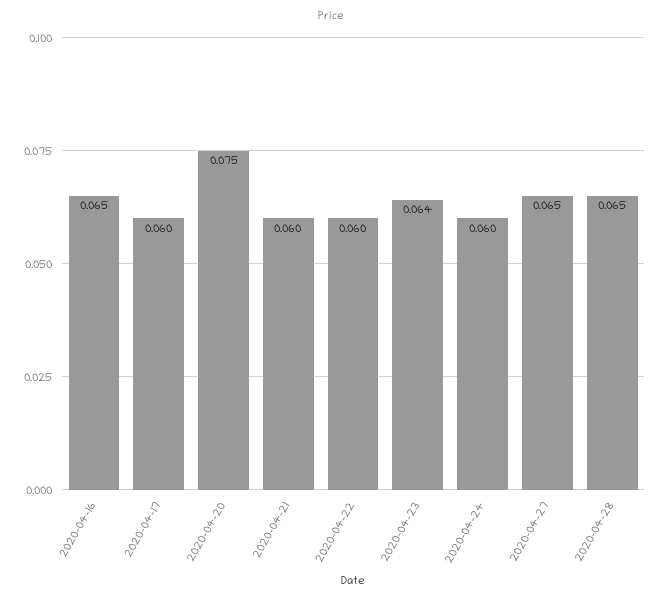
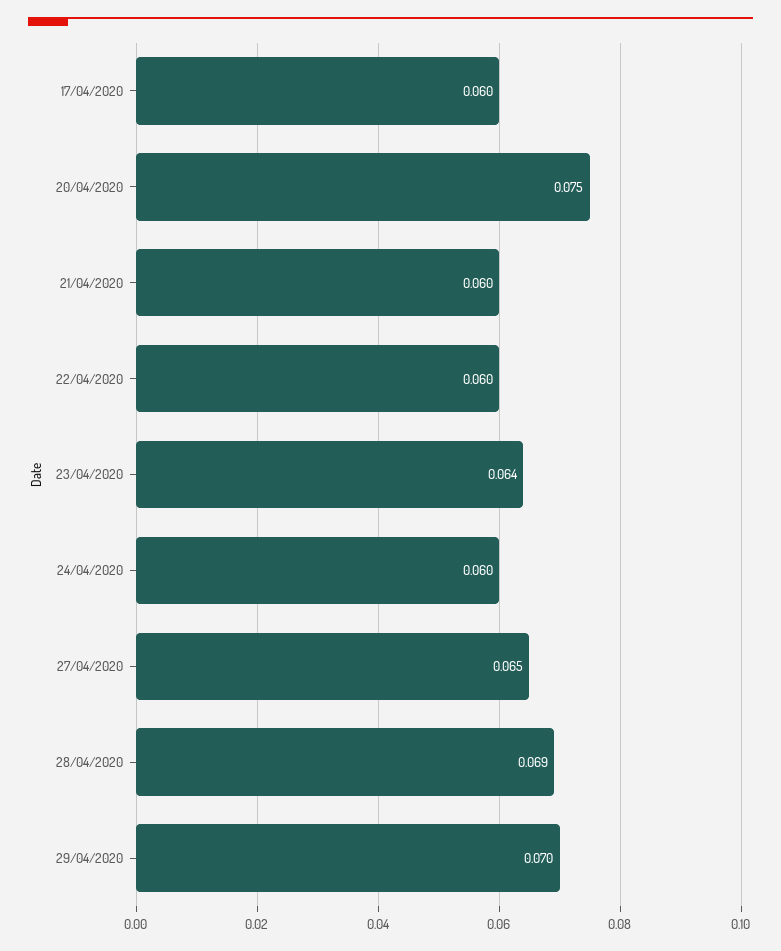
2020-04-16: 0.065 -> none
2020-04-28: 0.065 -> 0.069
29/04/2020: none -> 0.07

